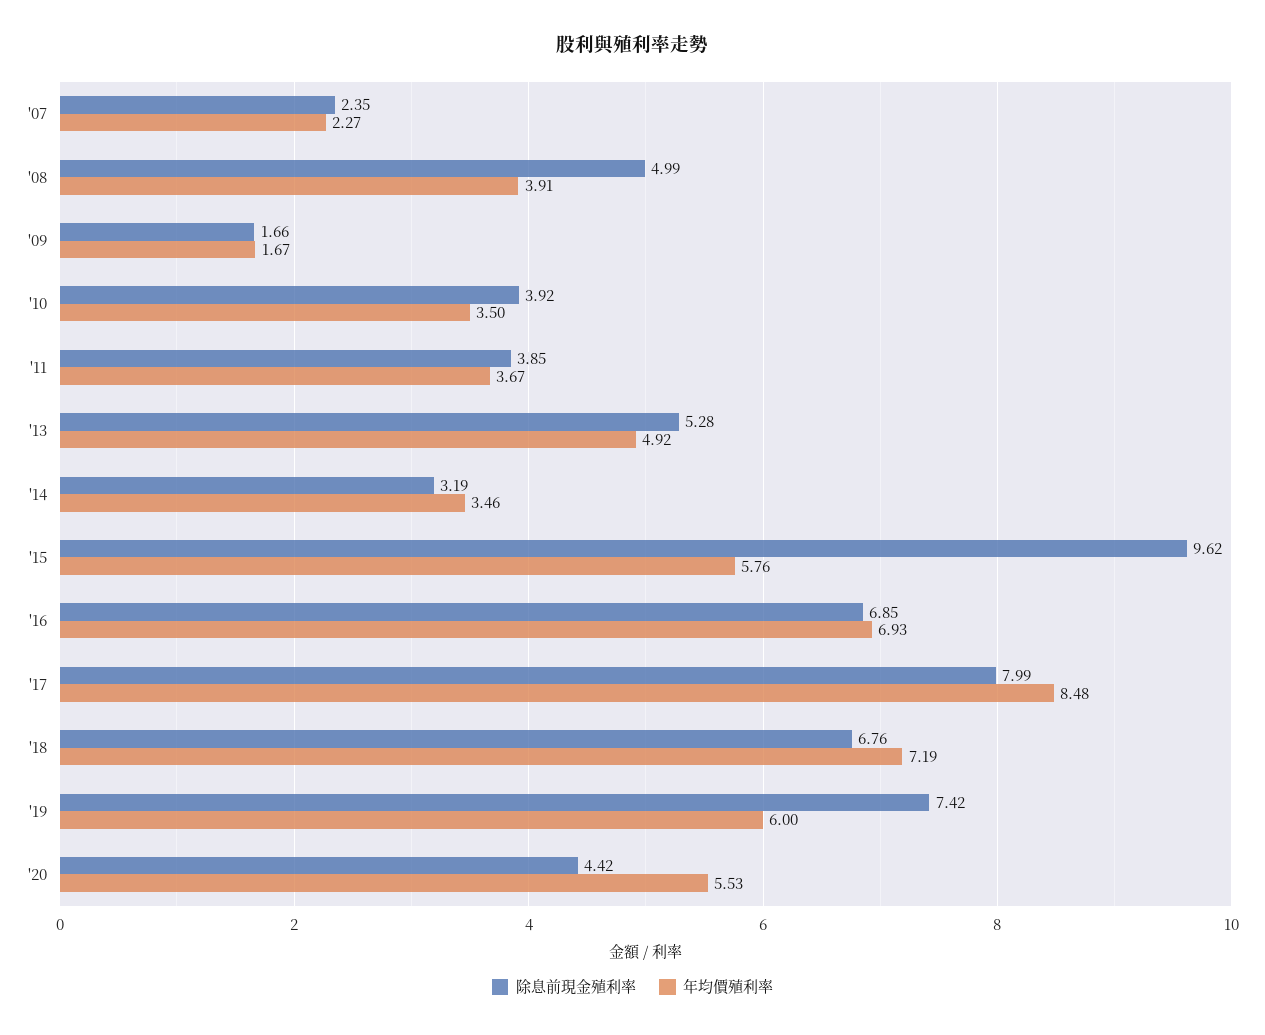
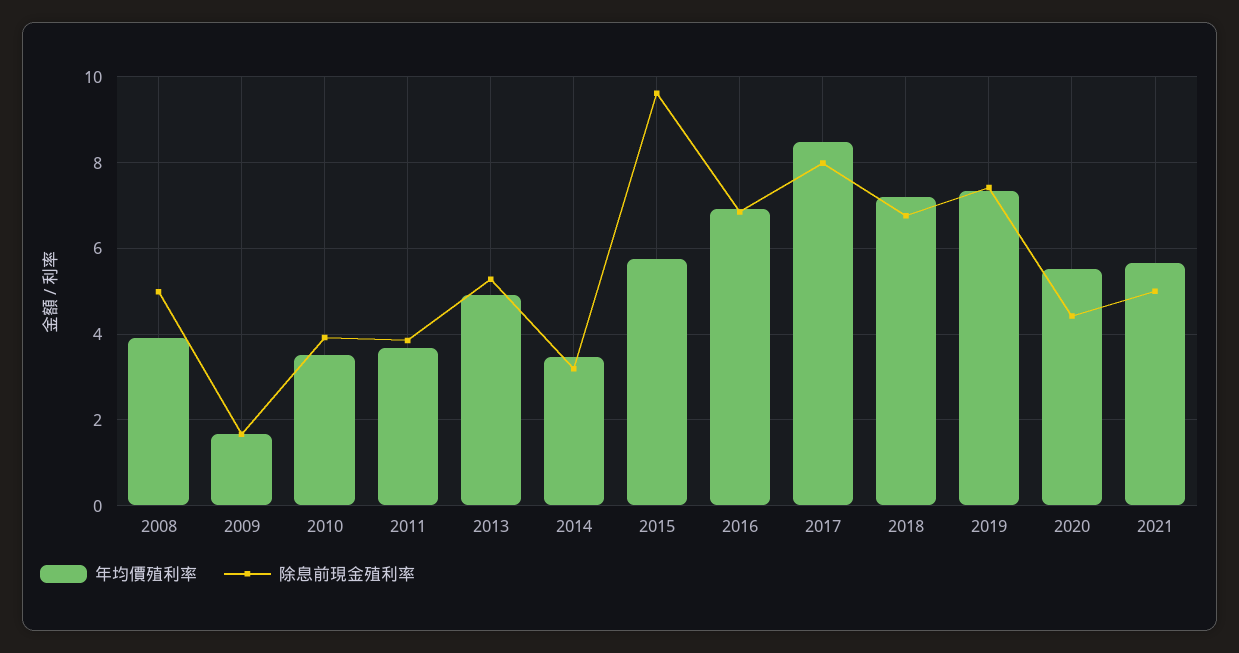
除息前現金殖利率, '07: 2.35 -> none
年均價殖利率, '07: 2.27 -> none
年均價殖利率, '19: 6 -> 7.4
年均價殖利率, 2021: none -> 5.6
除息前現金殖利率, 2021: none -> 5

